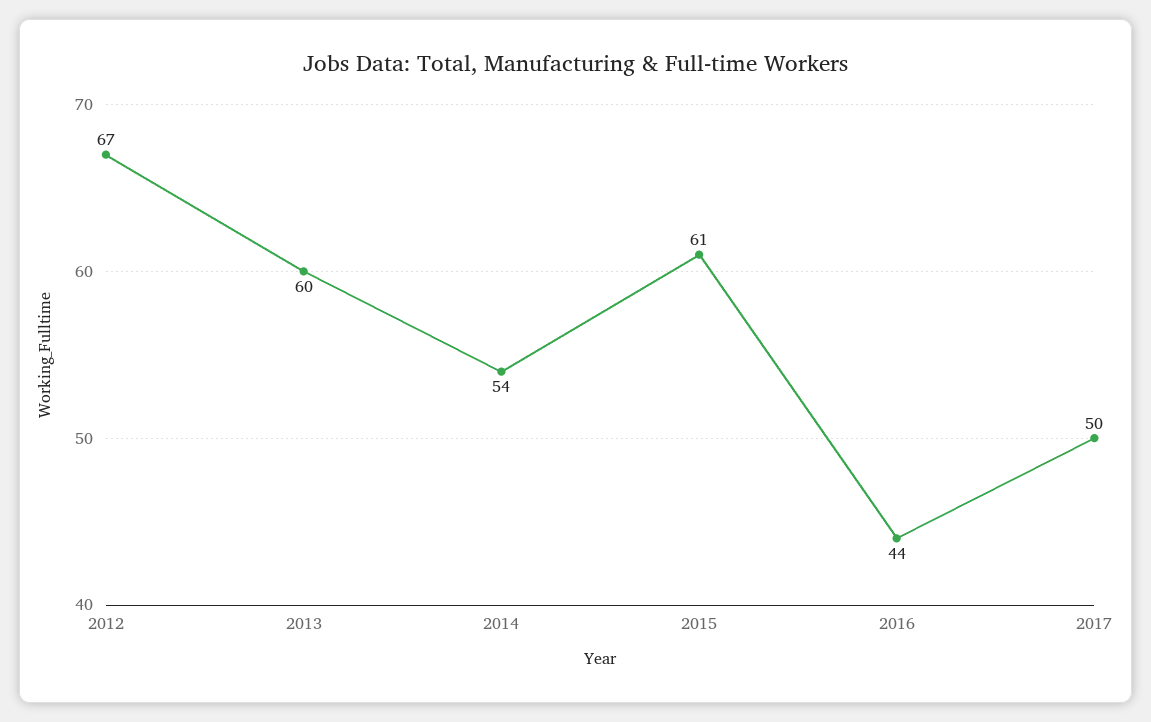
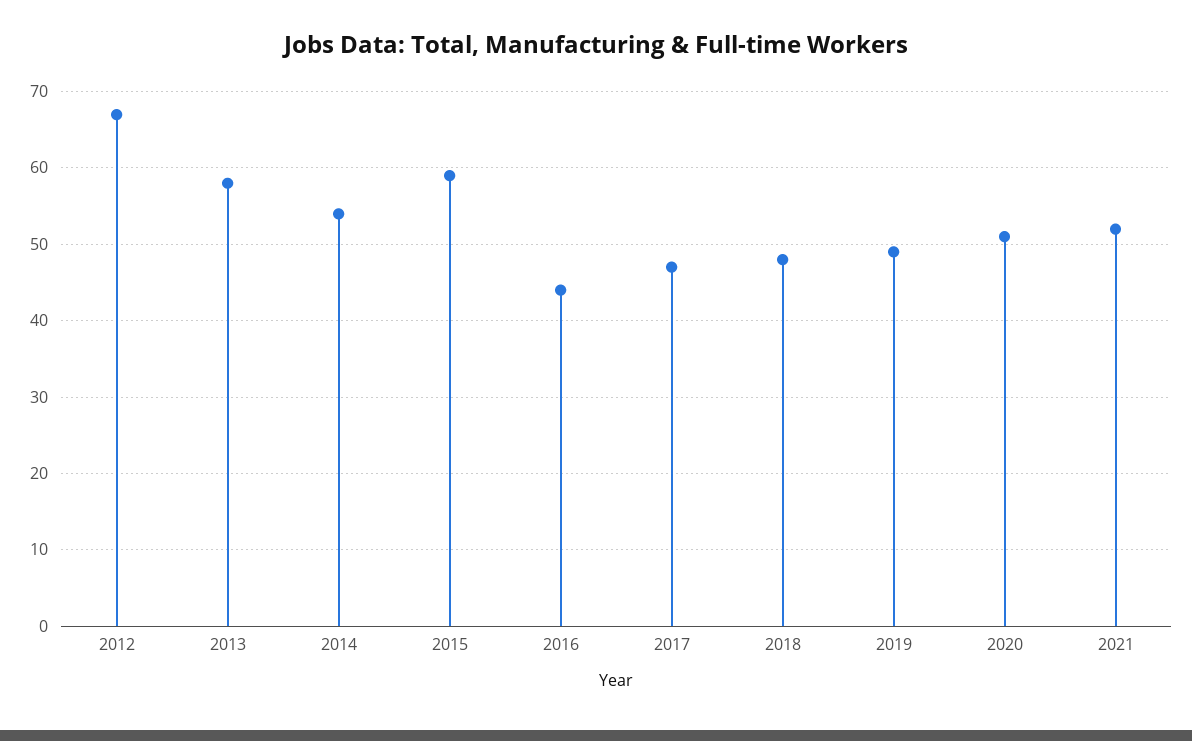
2013: 60 -> 58
2015: 61 -> 59
2017: 50 -> 47
2018: none -> 48
2019: none -> 49
2020: none -> 51
2021: none -> 52

